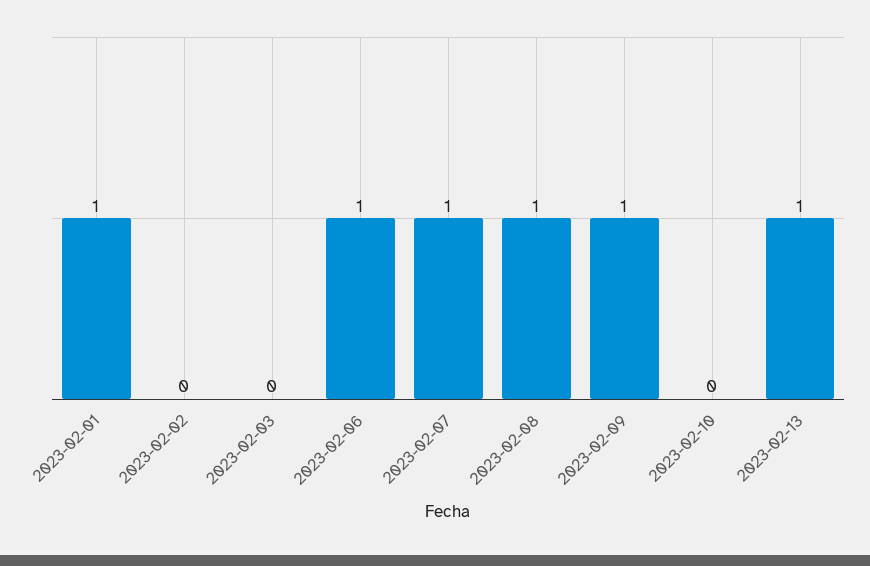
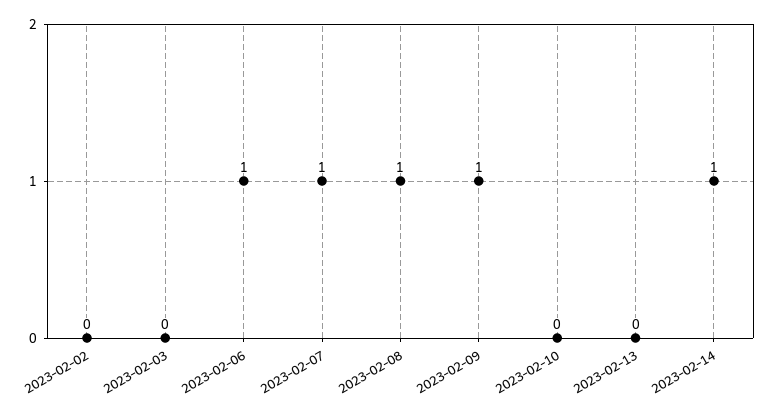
2023-02-01: 1 -> none
2023-02-13: 1 -> 0
2023-02-14: none -> 1

